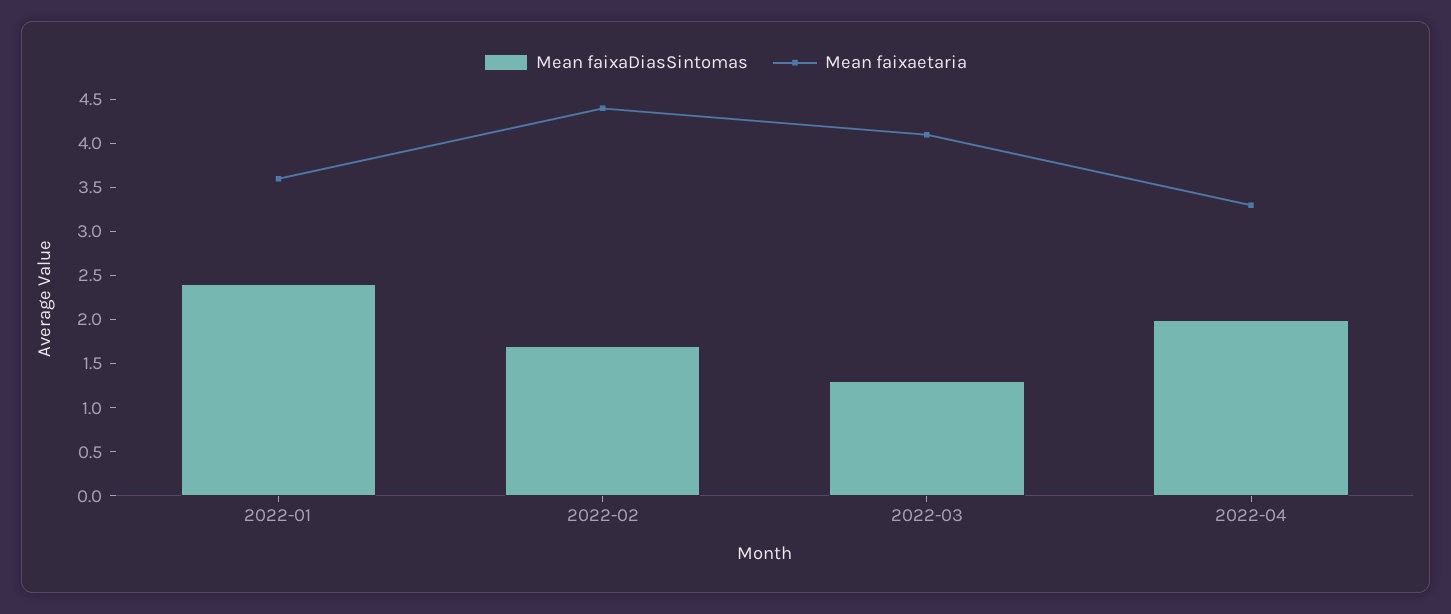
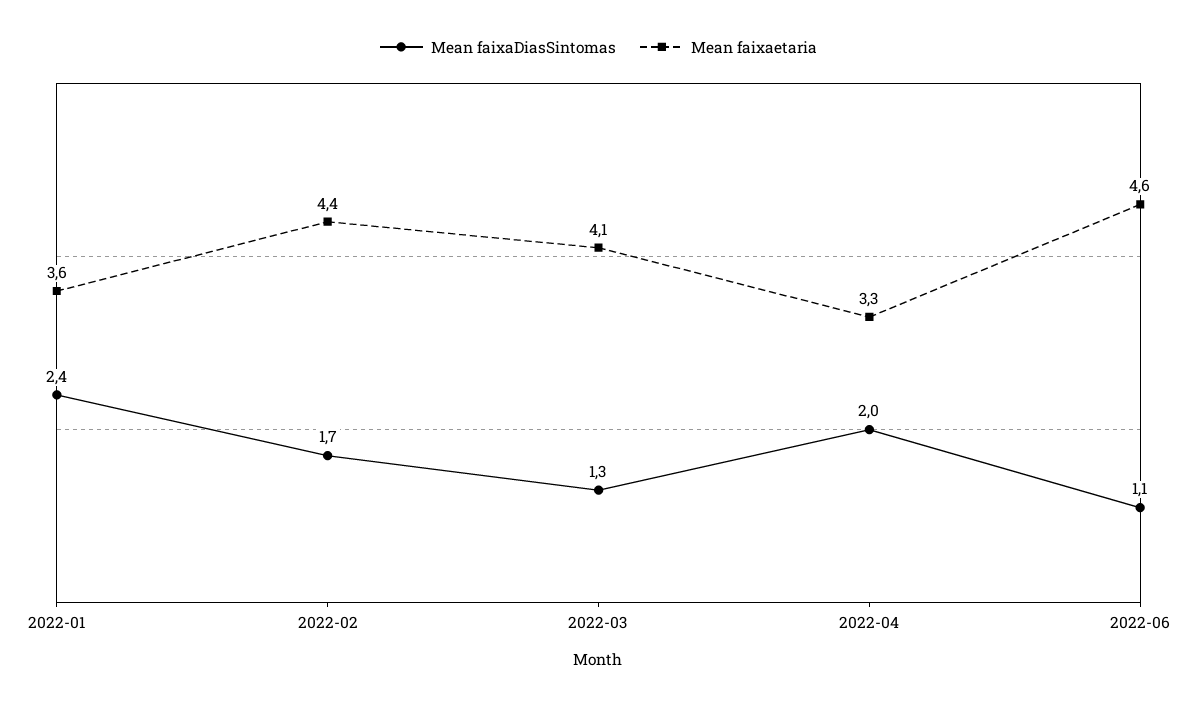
Mean faixaDiasSintomas, 2022-06: none -> 1.1
Mean faixaetaria, 2022-06: none -> 4.6

